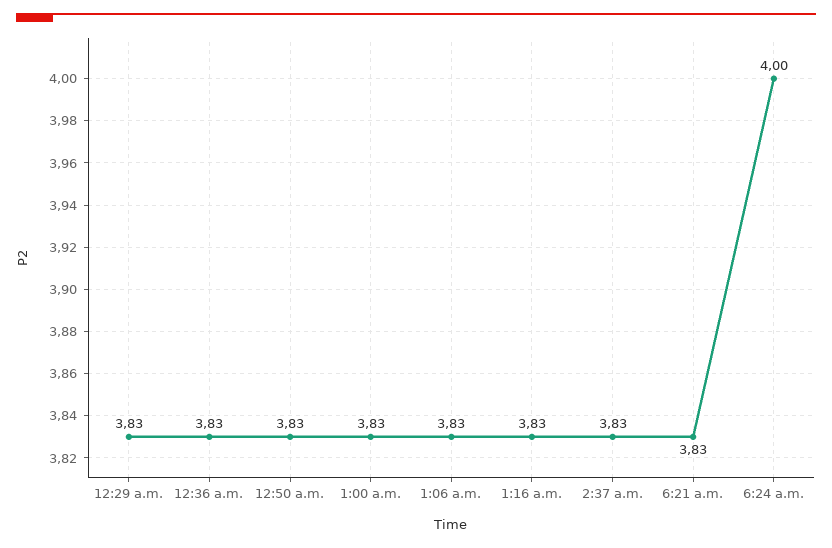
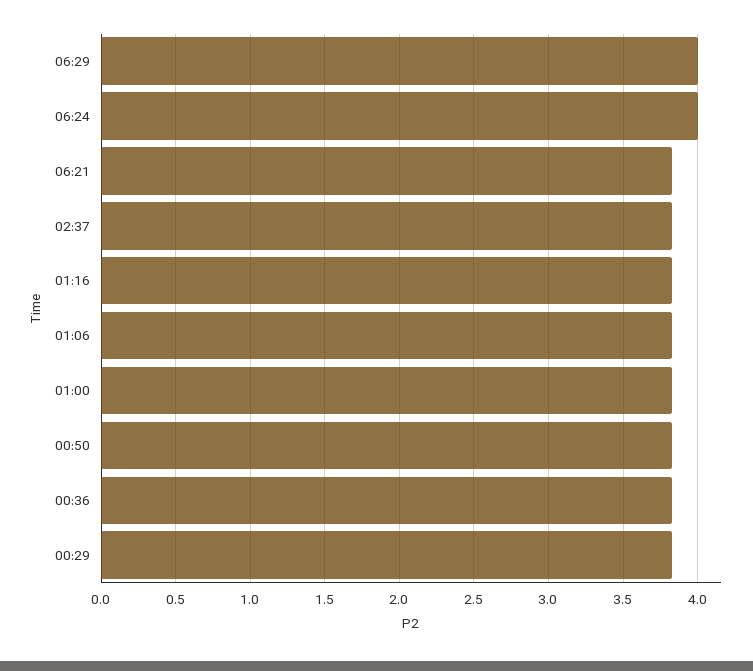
06:29: none -> 4

